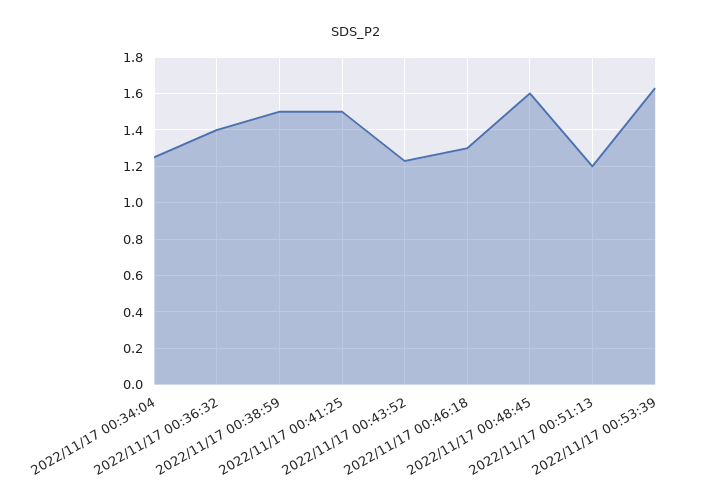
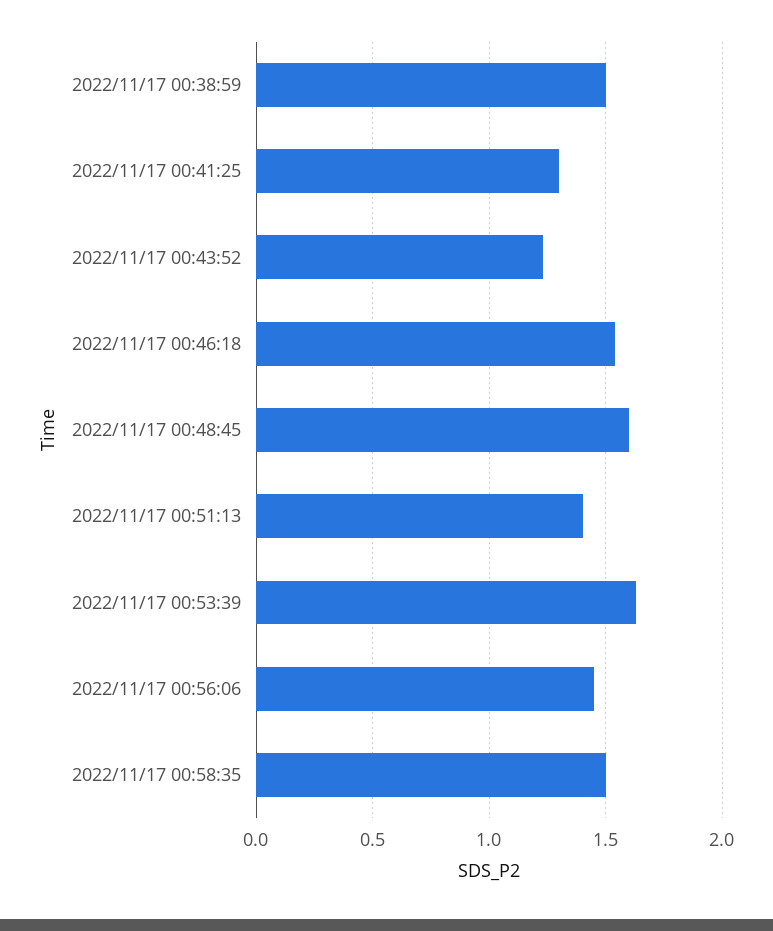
2022/11/17 00:34:04: 1.25 -> none
2022/11/17 00:36:32: 1.4 -> none
2022/11/17 00:41:25: 1.5 -> 1.3
2022/11/17 00:46:18: 1.3 -> 1.55
2022/11/17 00:51:13: 1.2 -> 1.4
2022/11/17 00:56:06: none -> 1.45
2022/11/17 00:58:35: none -> 1.5

